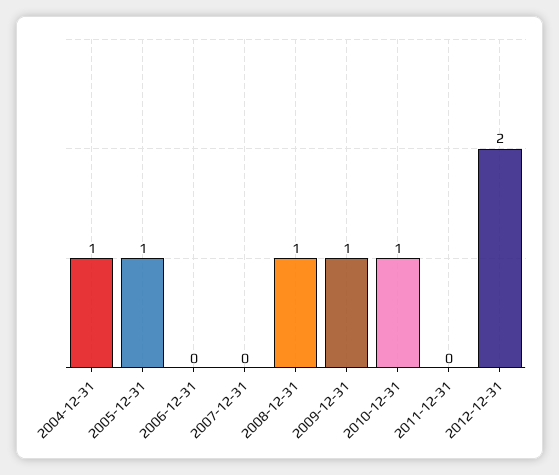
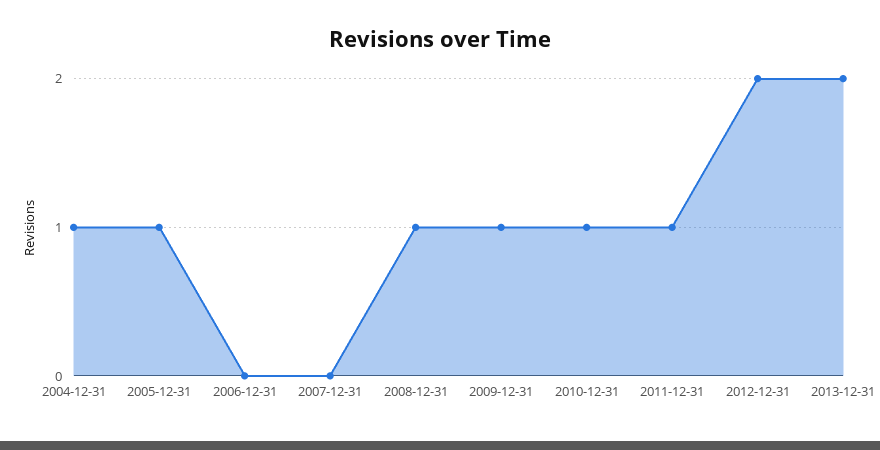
2011-12-31: 0 -> 1
2013-12-31: none -> 2

